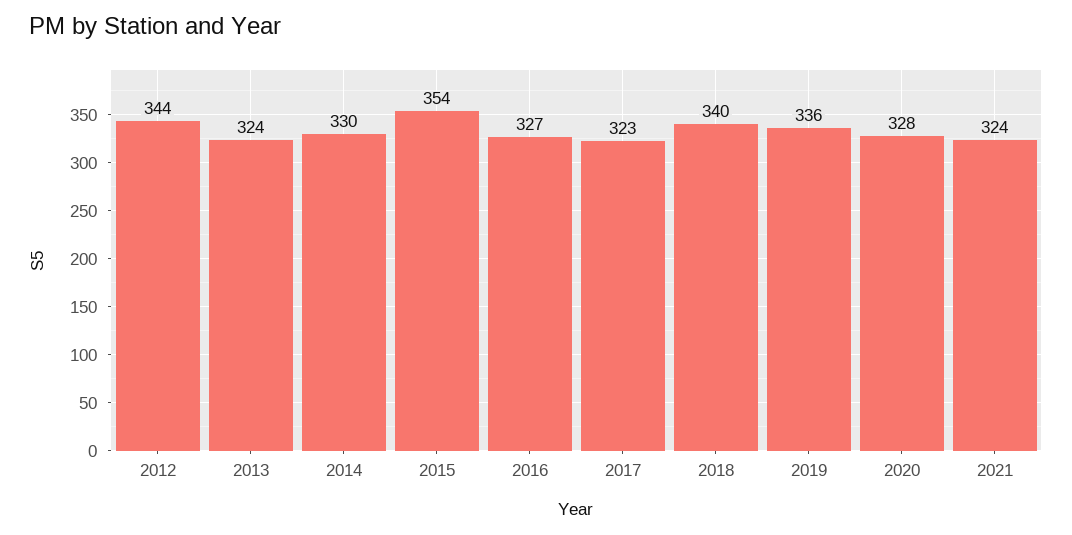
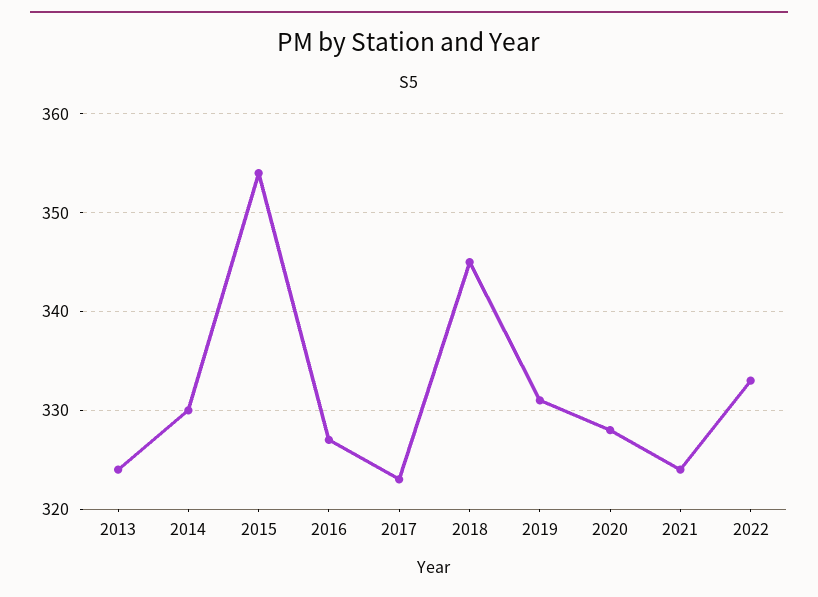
2012: 344 -> none
2018: 340 -> 345
2019: 336 -> 331
2022: none -> 333

